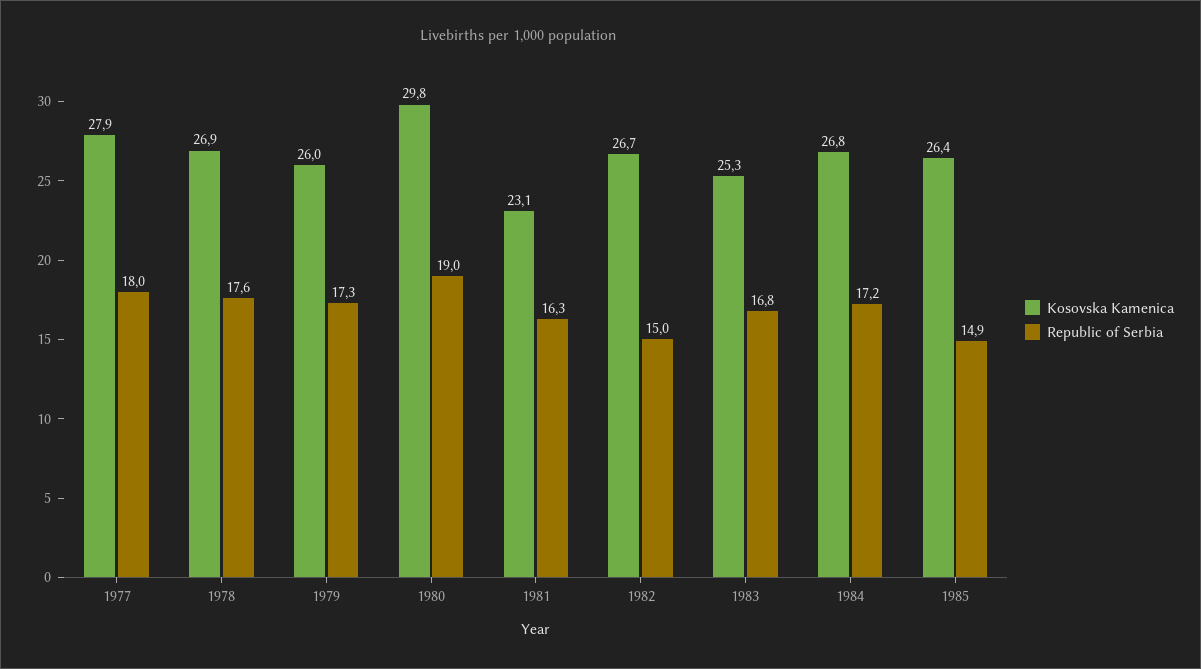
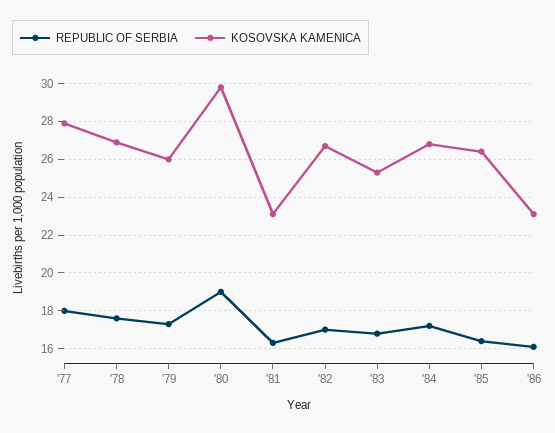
Republic of Serbia, 1982: 15 -> 17
Republic of Serbia, 1985: 14.9 -> 16.5
Republic of Serbia, '86: none -> 16
Kosovska Kamenica, '86: none -> 23

